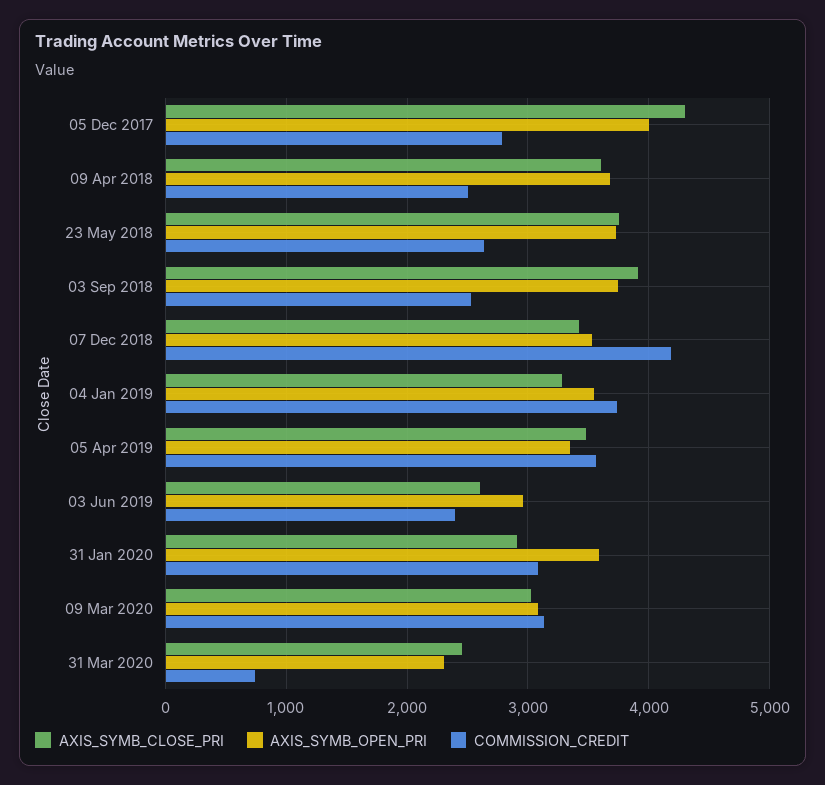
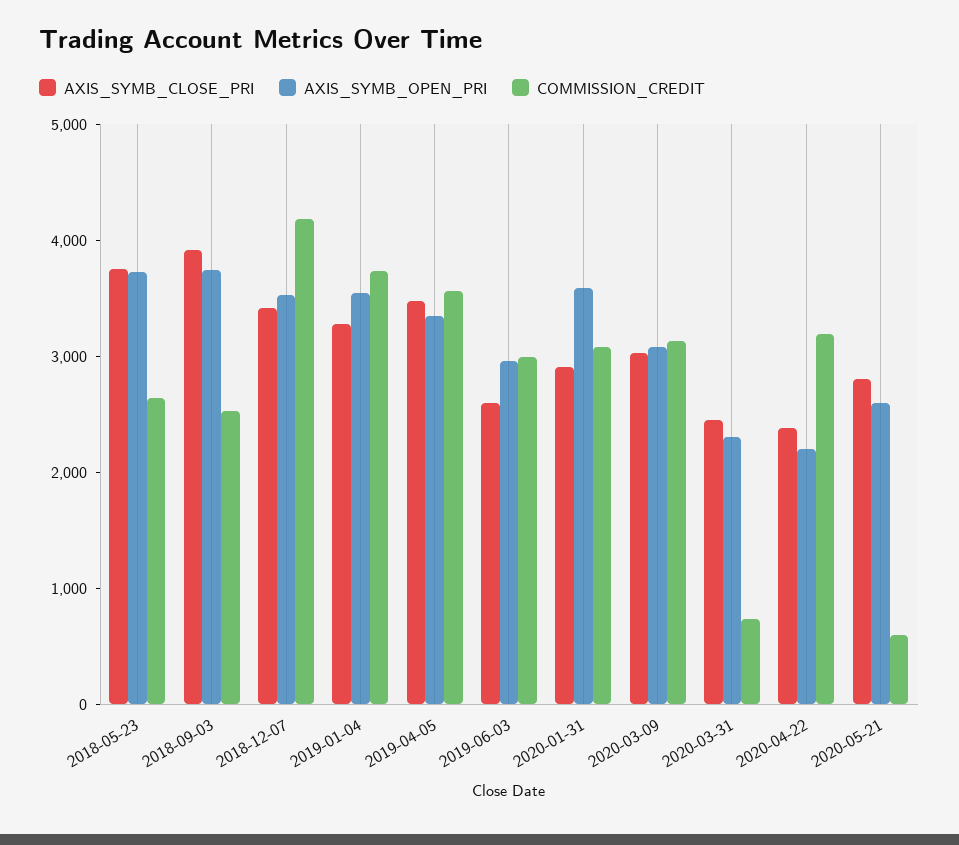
AXIS_SYMB_CLOSE_PRI, 05 Dec 2017: 4300 -> none
AXIS_SYMB_OPEN_PRI, 05 Dec 2017: 4000 -> none
COMMISSION_CREDIT, 05 Dec 2017: 2800 -> none
AXIS_SYMB_CLOSE_PRI, 09 Apr 2018: 3600 -> none
AXIS_SYMB_OPEN_PRI, 09 Apr 2018: 3700 -> none
COMMISSION_CREDIT, 09 Apr 2018: 2500 -> none
COMMISSION_CREDIT, 03 Jun 2019: 2400 -> 3000
AXIS_SYMB_CLOSE_PRI, 2020-04-22: none -> 2400
AXIS_SYMB_OPEN_PRI, 2020-04-22: none -> 2200
COMMISSION_CREDIT, 2020-04-22: none -> 3200
AXIS_SYMB_CLOSE_PRI, 2020-05-21: none -> 2800
AXIS_SYMB_OPEN_PRI, 2020-05-21: none -> 2600
COMMISSION_CREDIT, 2020-05-21: none -> 600

